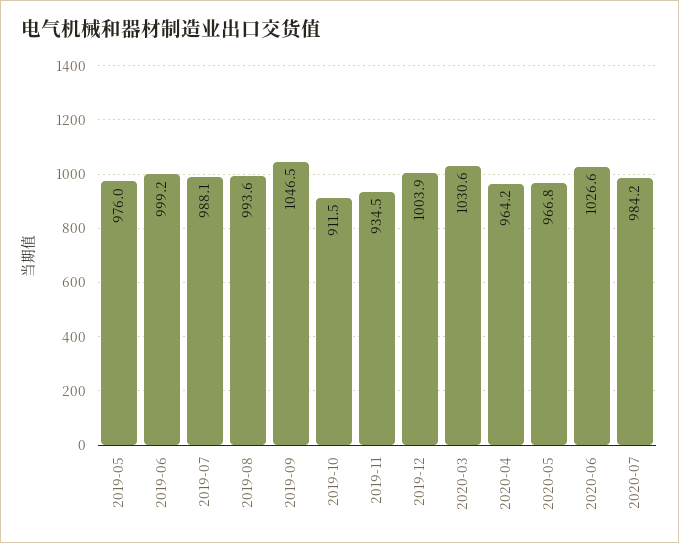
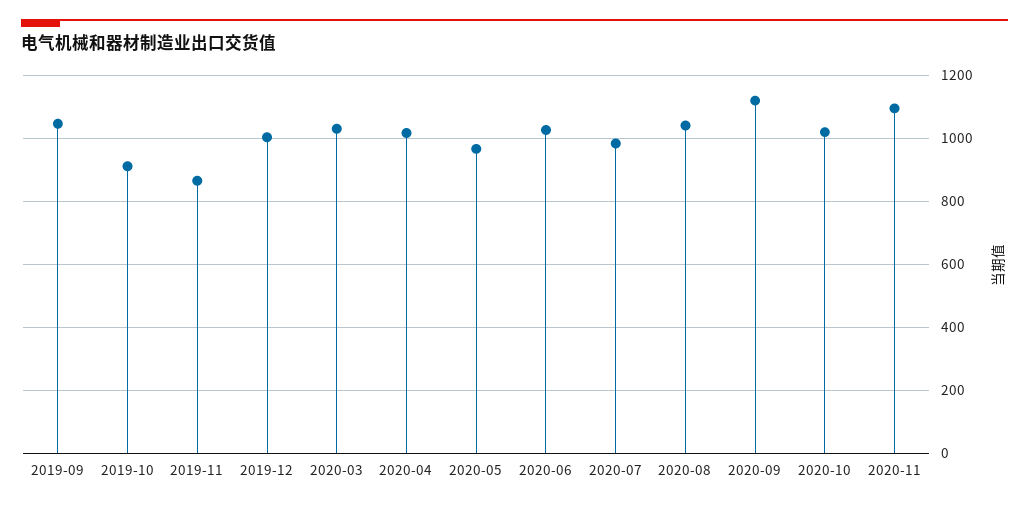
2019-05: 976 -> none
2019-06: 999.2 -> none
2019-07: 988.1 -> none
2019-08: 993.6 -> none
2019-11: 934.5 -> 860
2020-04: 964.2 -> 1020
2020-08: none -> 1040
2020-09: none -> 1120
2020-10: none -> 1020
2020-11: none -> 1100

